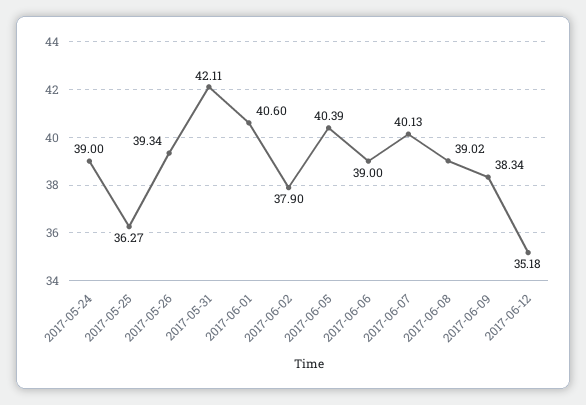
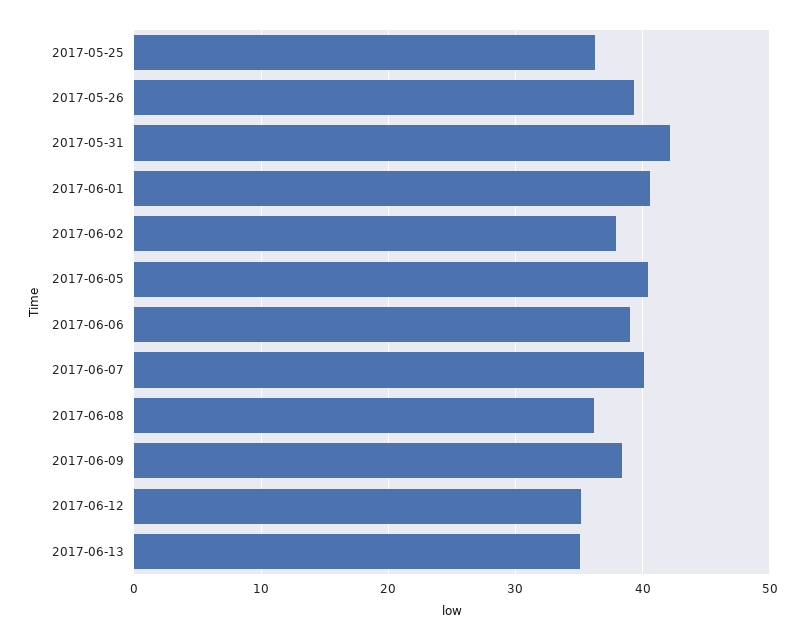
2017-05-24: 39 -> none
2017-06-08: 39.02 -> 36
2017-06-13: none -> 35

